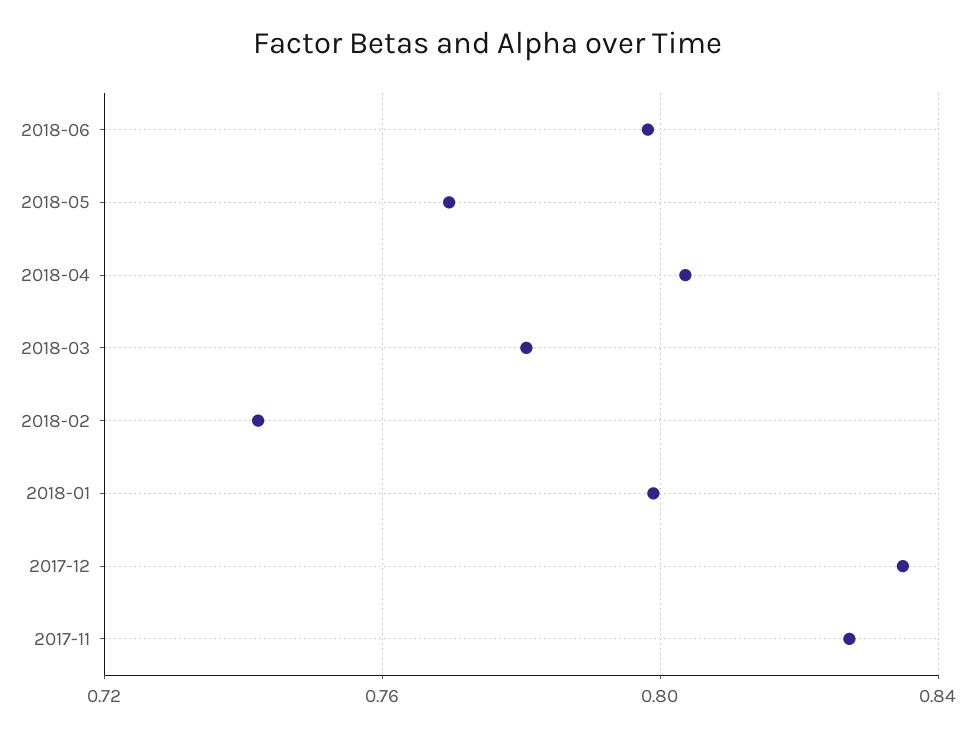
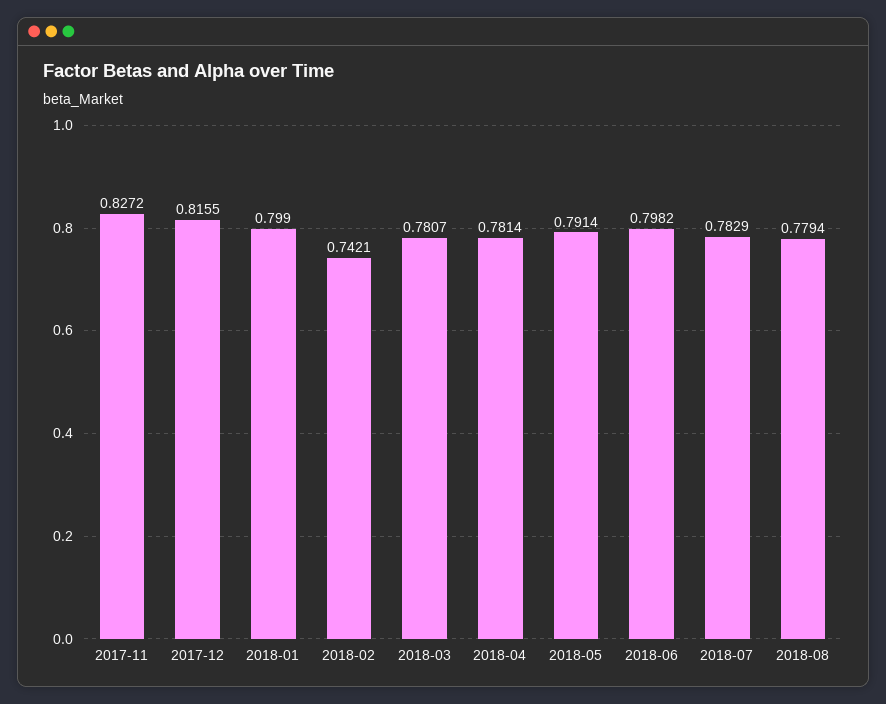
2018-05: 0.77 -> 0.7914
2018-04: 0.805 -> 0.7814
2017-12: 0.835 -> 0.8155
2018-07: none -> 0.7829
2018-08: none -> 0.7794

